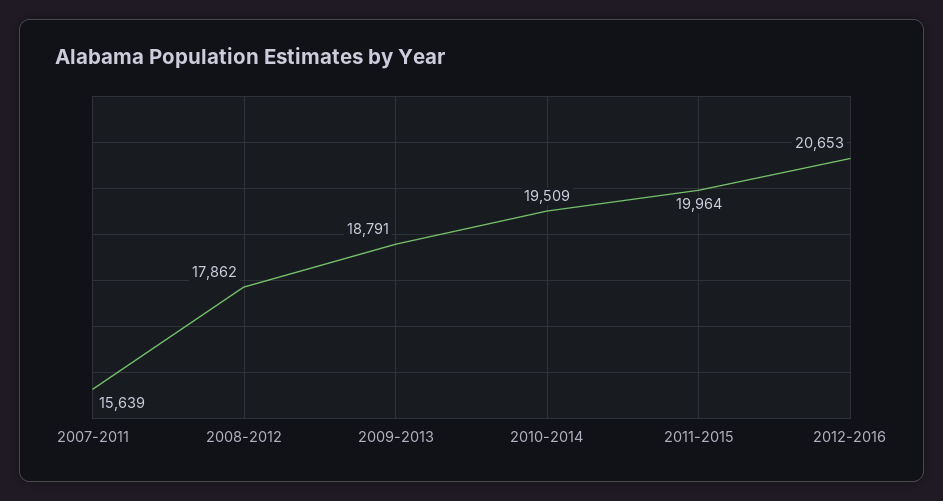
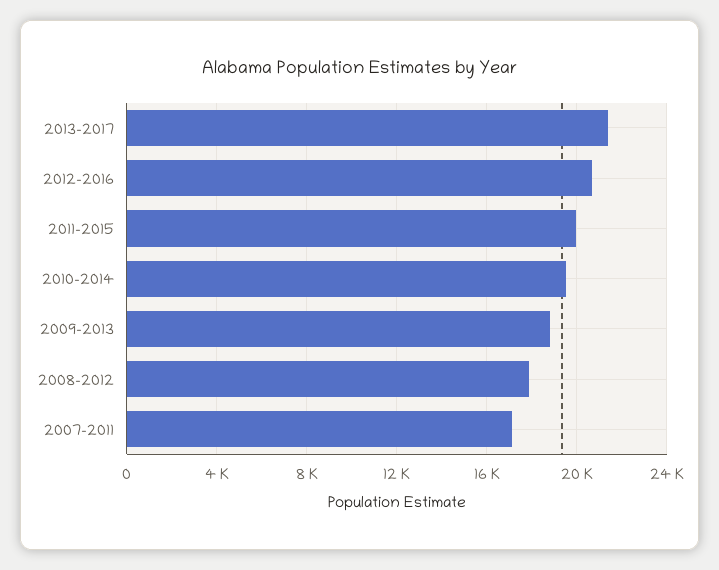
2007-2011: 15639 -> 17000
2013-2017: none -> 21500

